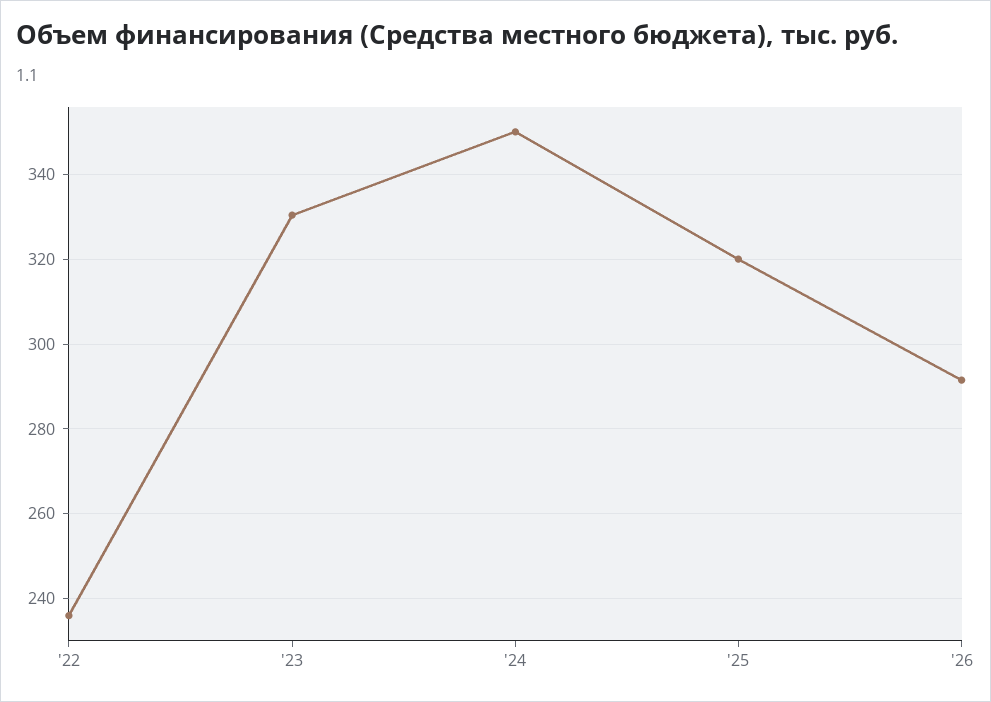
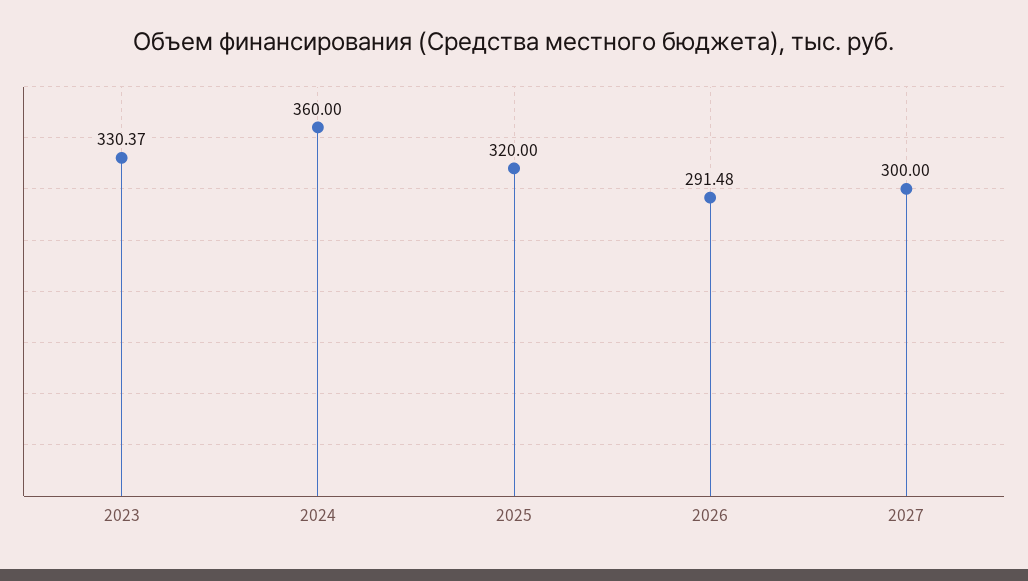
'22: 236 -> none
'24: 350 -> 360
2027: none -> 300

